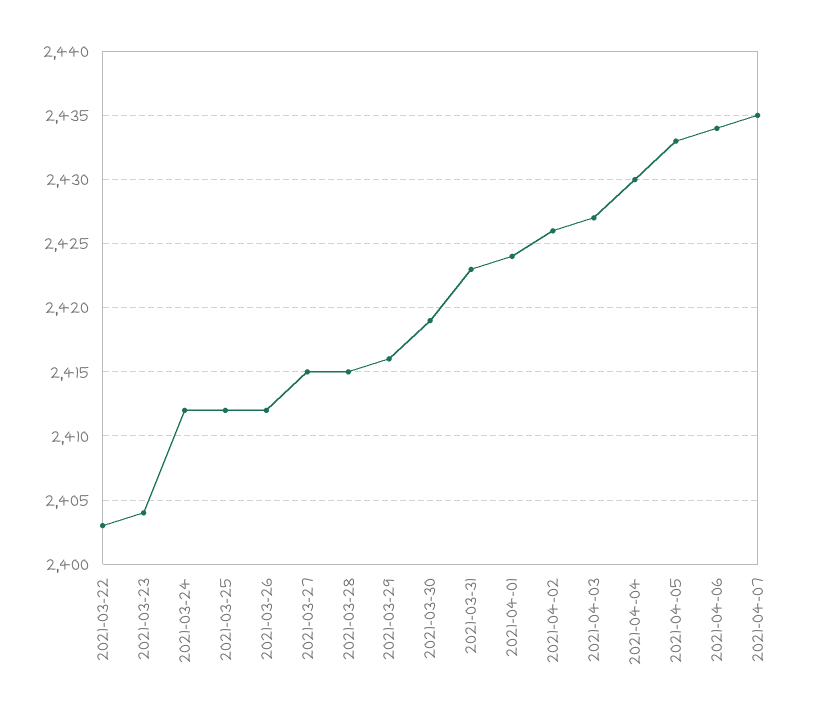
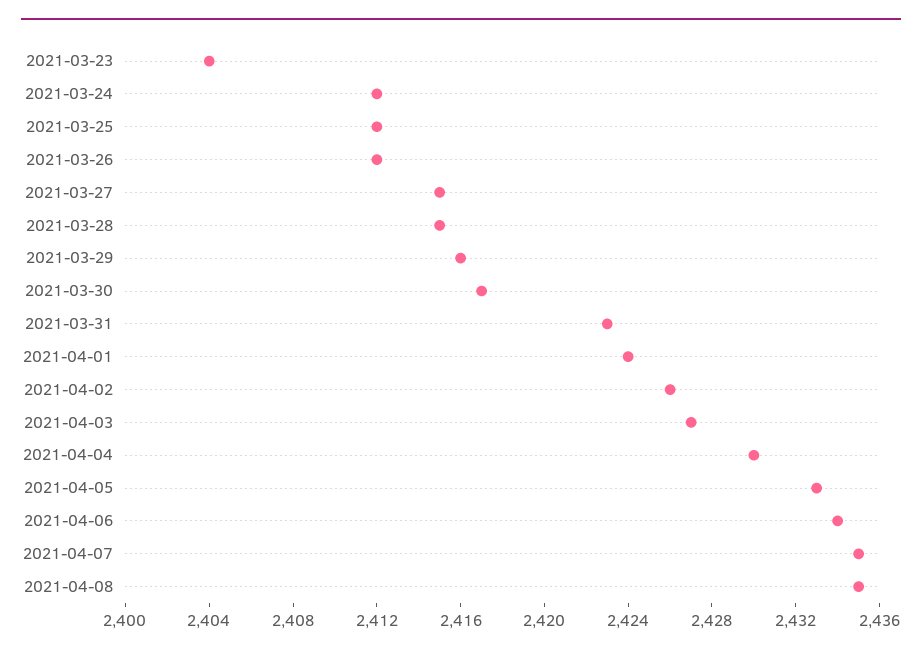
2021-03-22: 2403 -> none
2021-03-30: 2419 -> 2417
2021-04-08: none -> 2435

